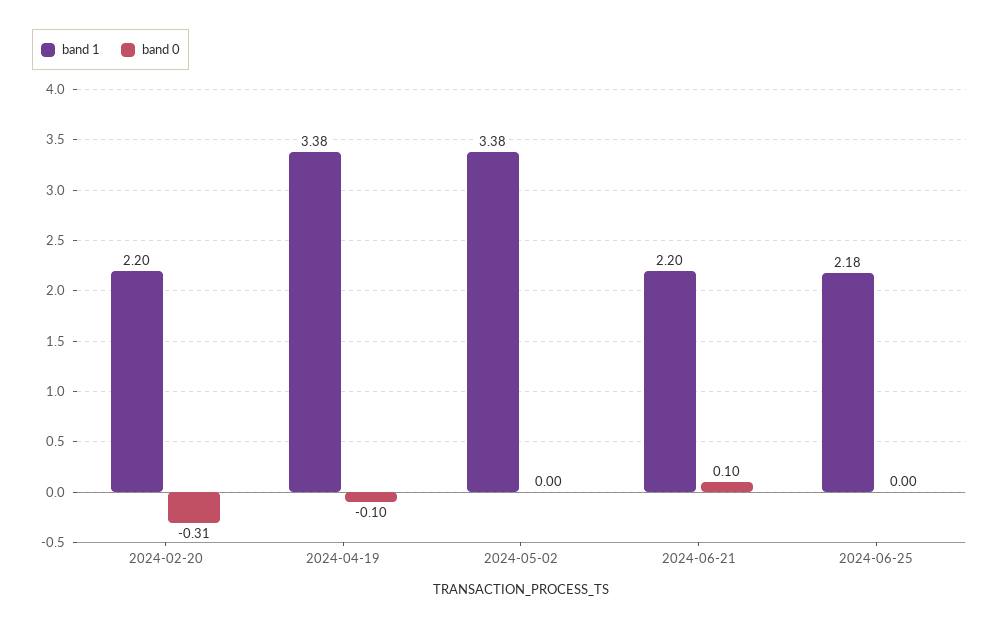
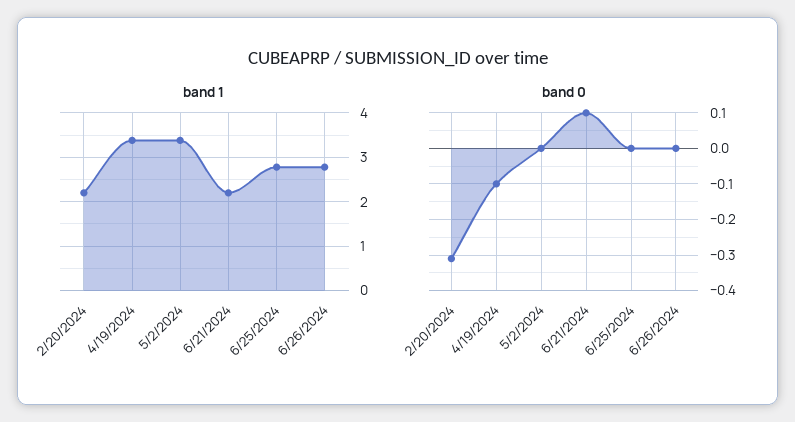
band 1, 2024-06-25: 2.18 -> 2.8
band 1, 6/26/2024: none -> 2.8
band 0, 6/26/2024: none -> 0

